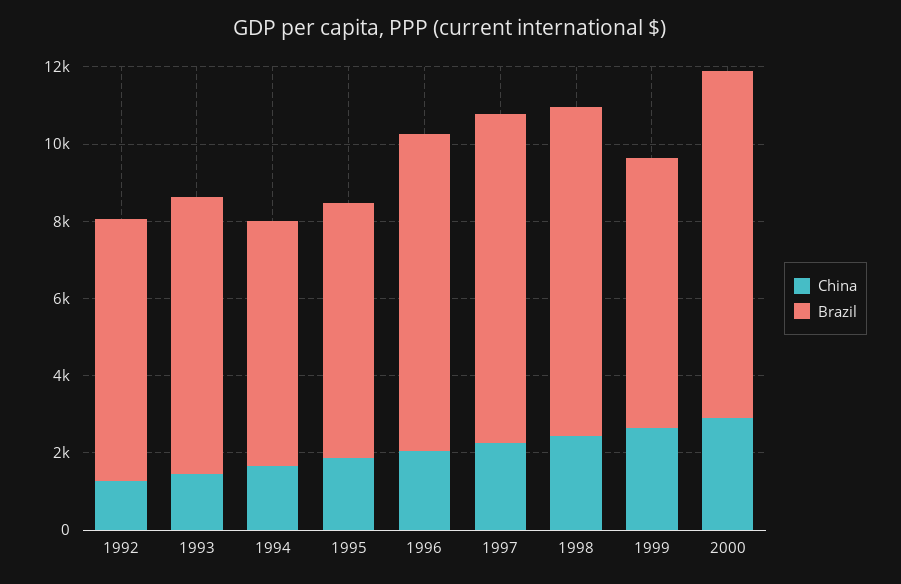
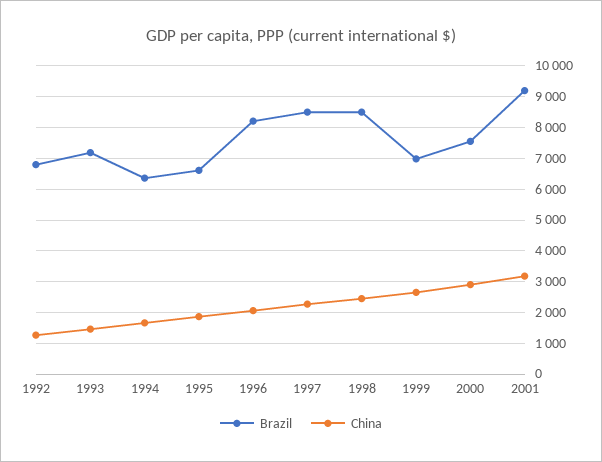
Brazil, 2000: 9000 -> 7600
Brazil, 2001: none -> 9200
China, 2001: none -> 3200

